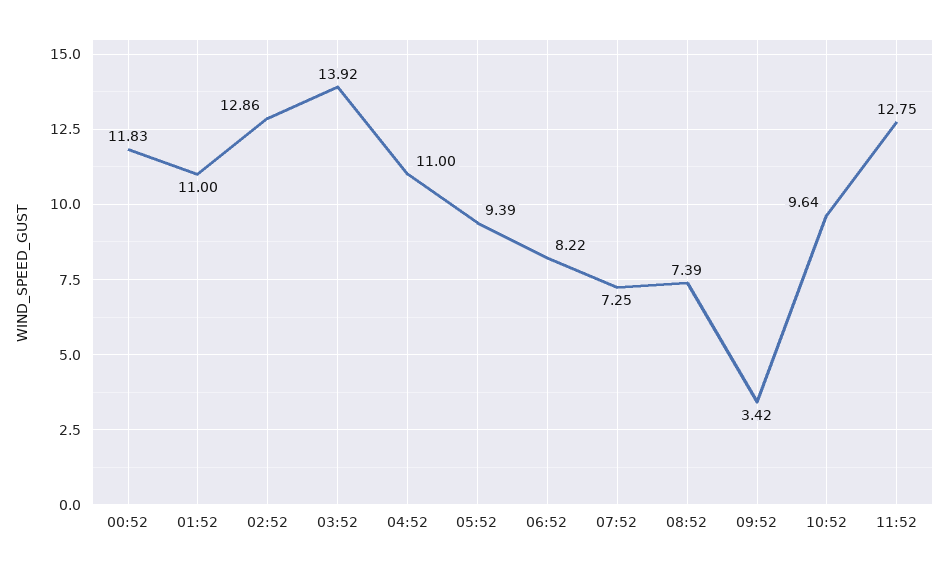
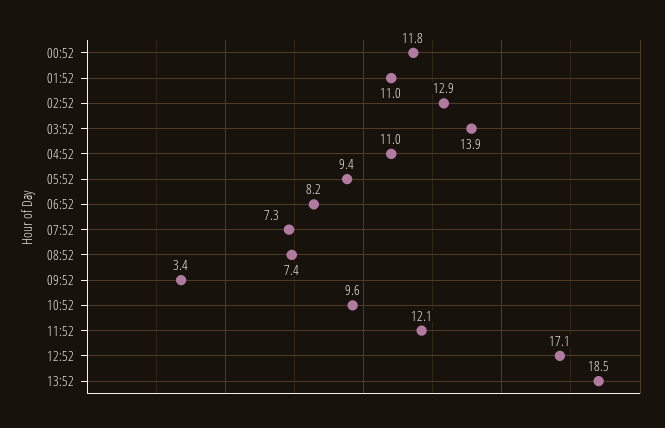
11:52: 12.75 -> 12.1
12:52: none -> 17.1
13:52: none -> 18.5

